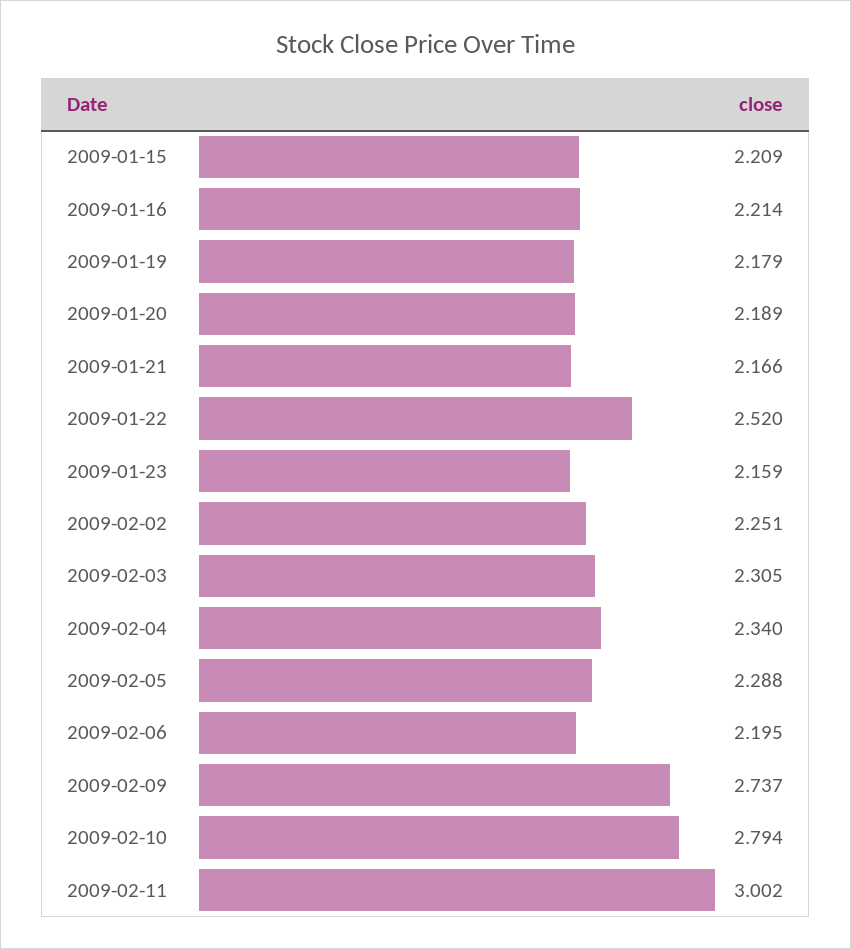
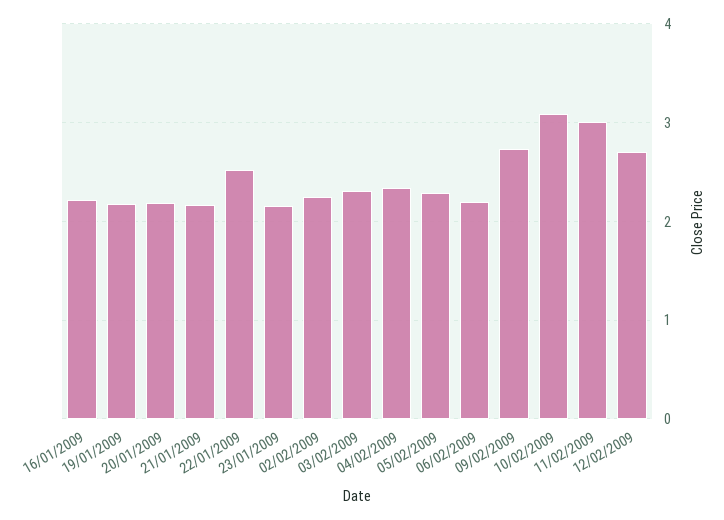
2009-01-15: 2.209 -> none
2009-02-10: 2.794 -> 3.1
12/02/2009: none -> 2.7

